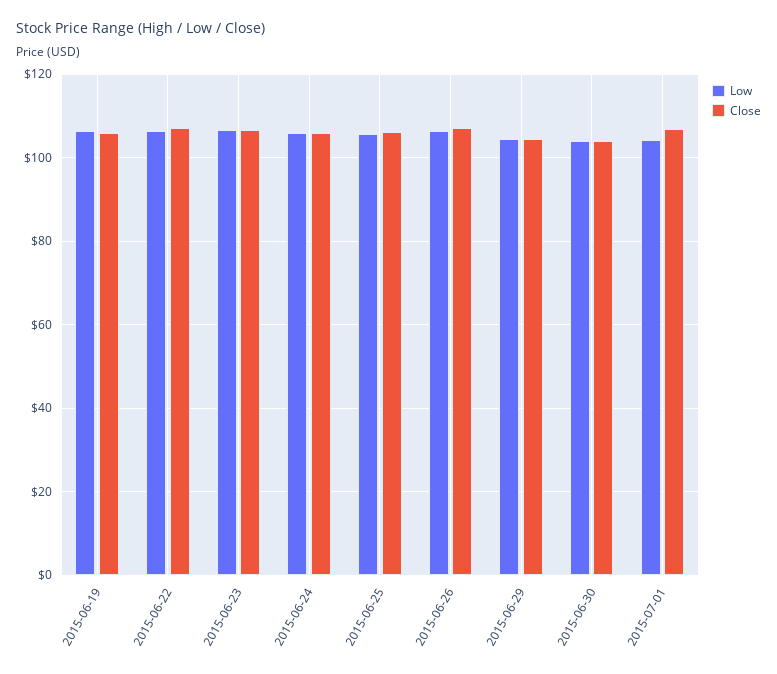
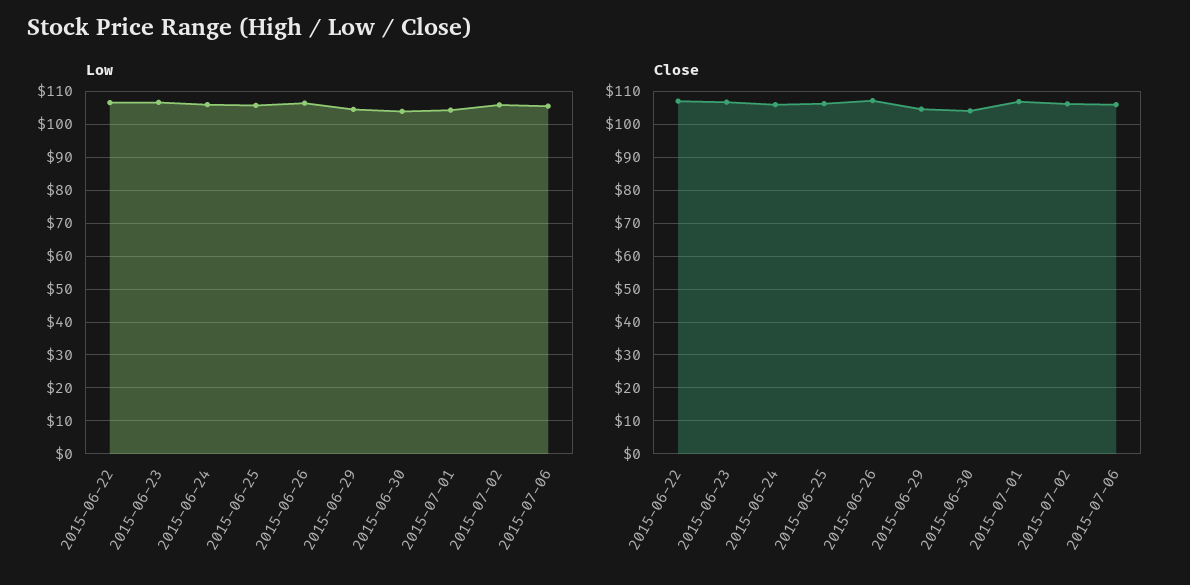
Low, 2015-06-19: 106 -> none
Close, 2015-06-19: 106 -> none
Low, 2015-07-02: none -> 106
Low, 2015-07-06: none -> 106
Close, 2015-07-02: none -> 106
Close, 2015-07-06: none -> 106

